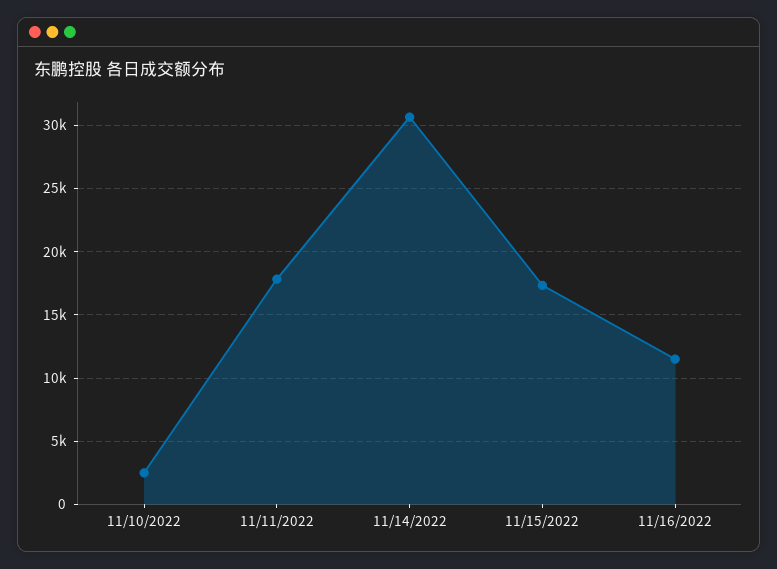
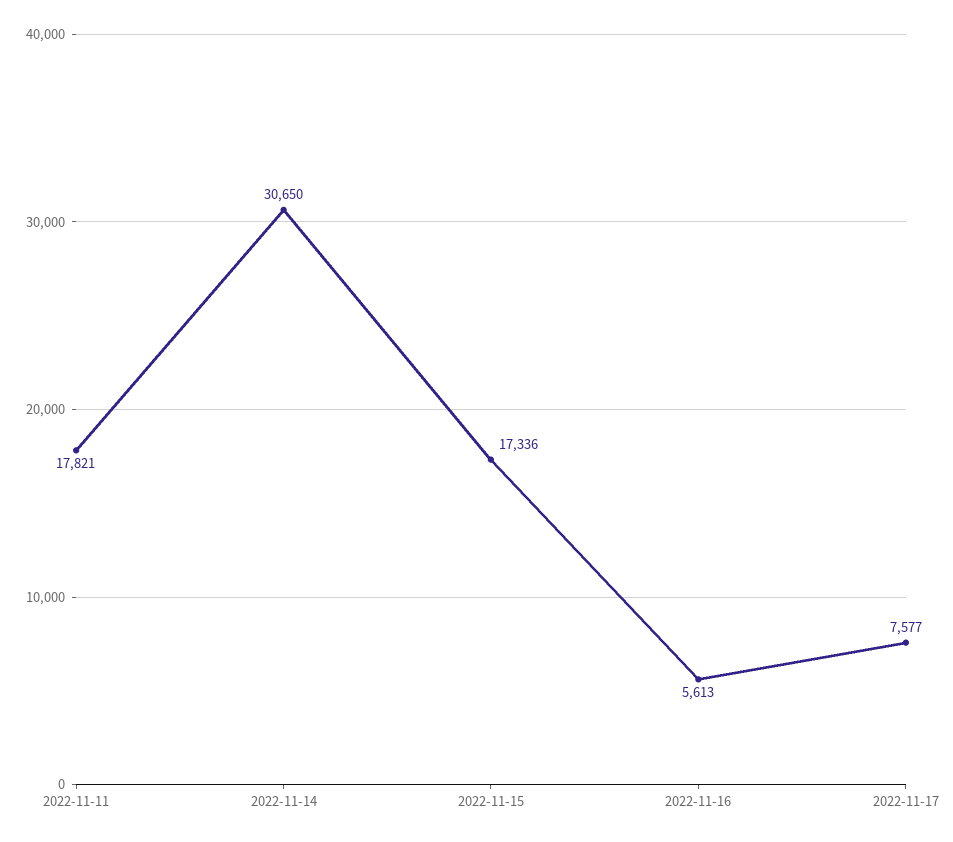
11/10/2022: 2500 -> none
11/16/2022: 11500 -> 5613
2022-11-17: none -> 7577

